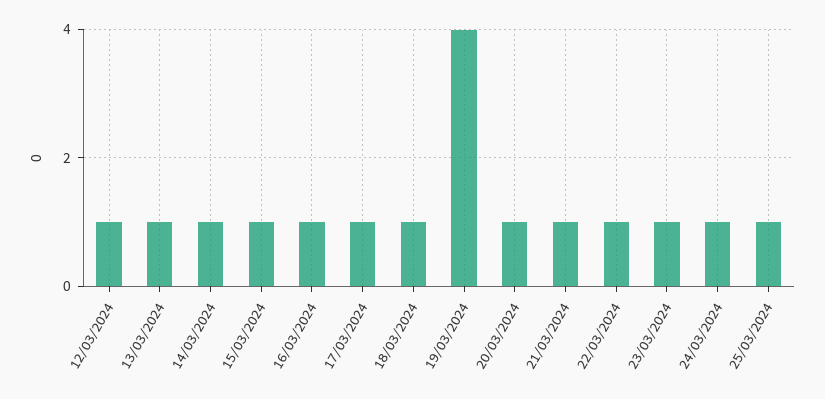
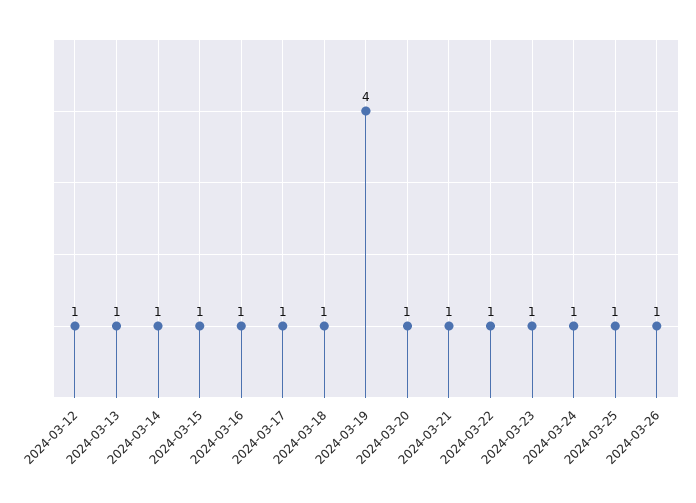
2024-03-26: none -> 1

